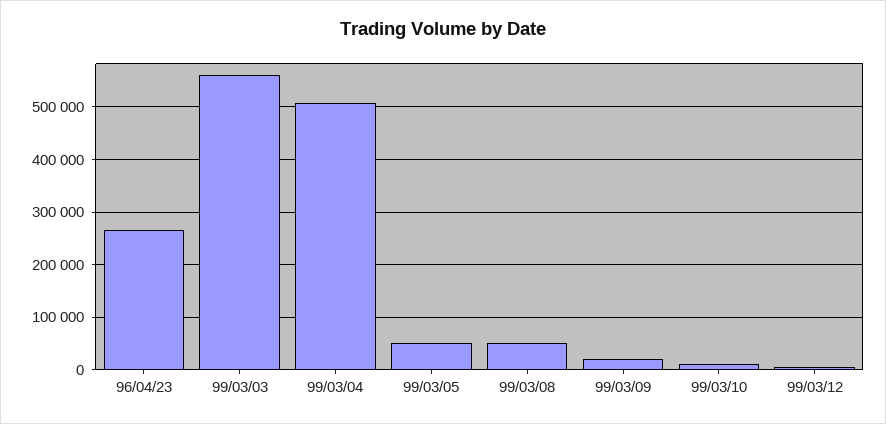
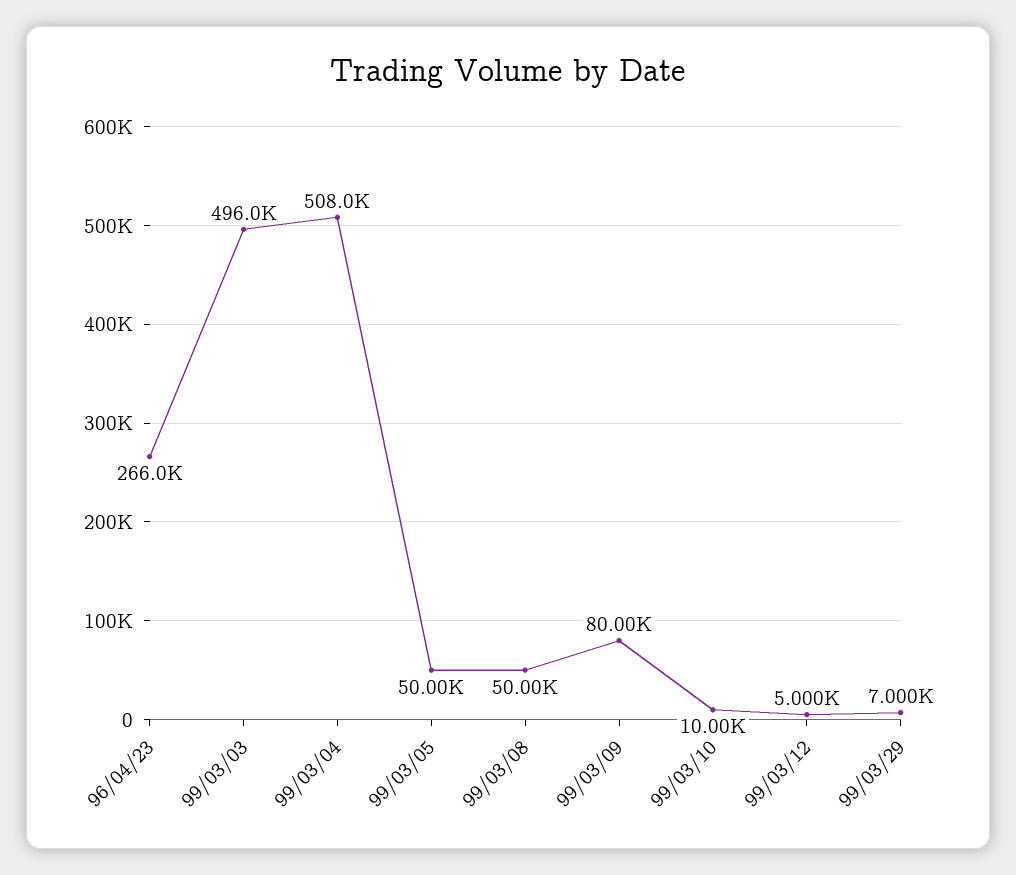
99/03/03: 560000 -> 496000
99/03/09: 20000 -> 80000
99/03/29: none -> 7000

